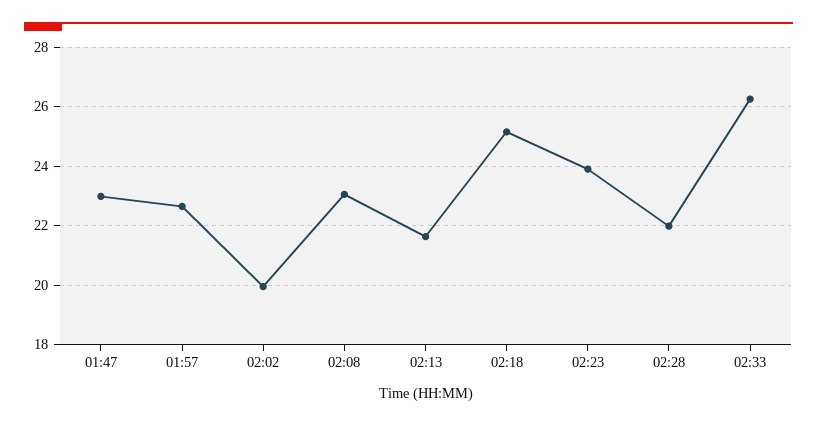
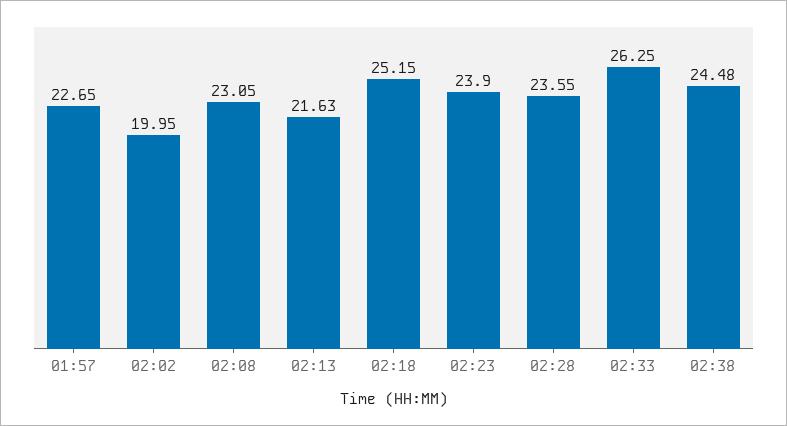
01:47: 23 -> none
02:28: 22 -> 23.55
02:38: none -> 24.48

